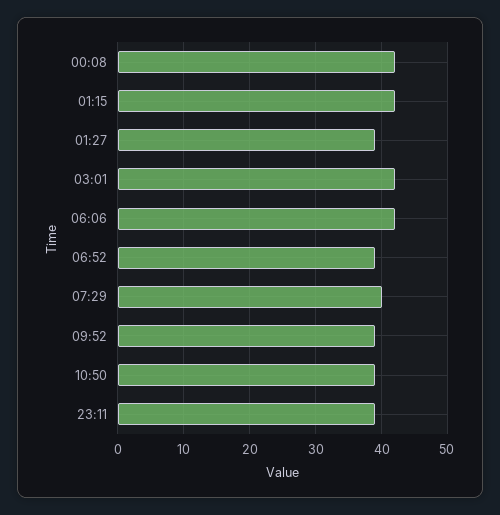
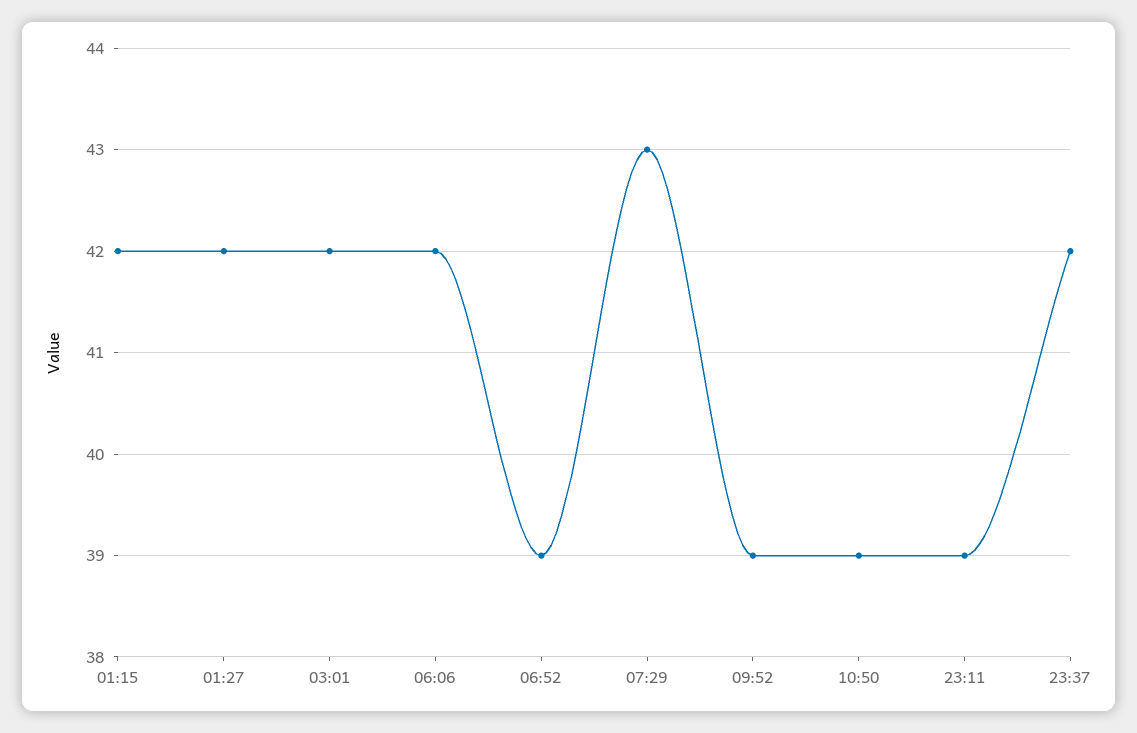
00:08: 42 -> none
01:27: 39 -> 42
07:29: 40 -> 43
23:37: none -> 42

